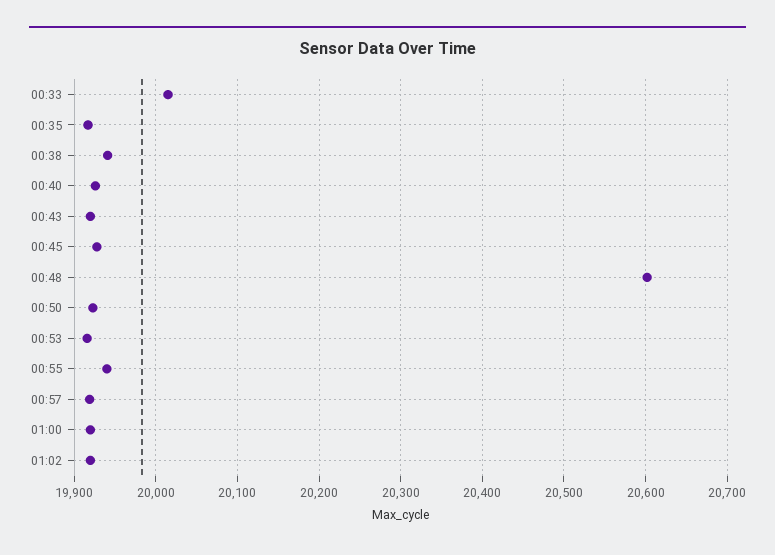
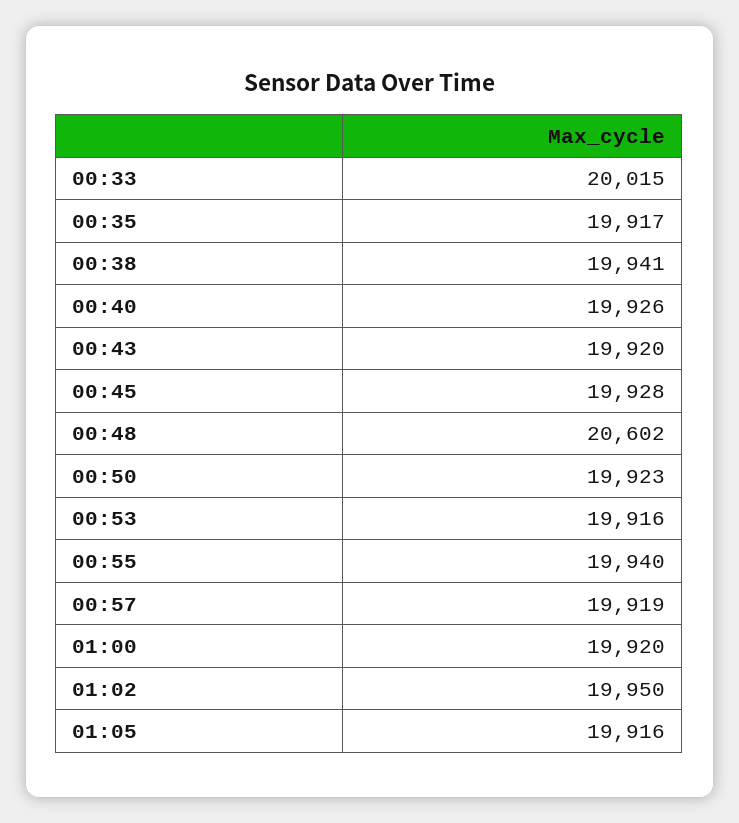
01:02: 19920 -> 19950
01:05: none -> 19916

